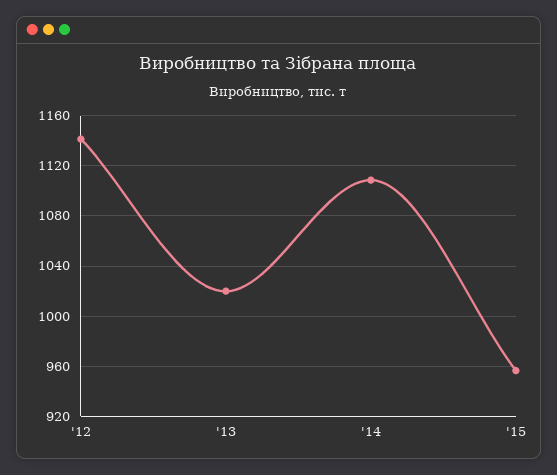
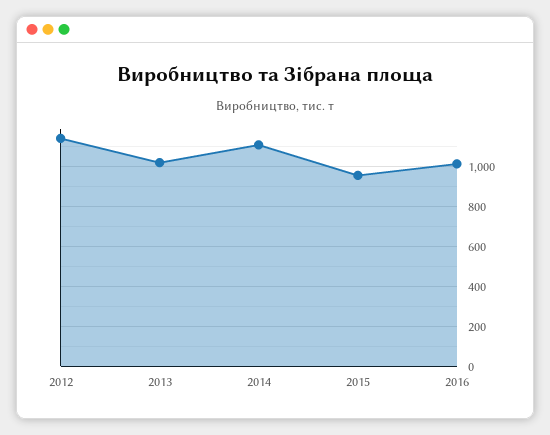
2016: none -> 1000

